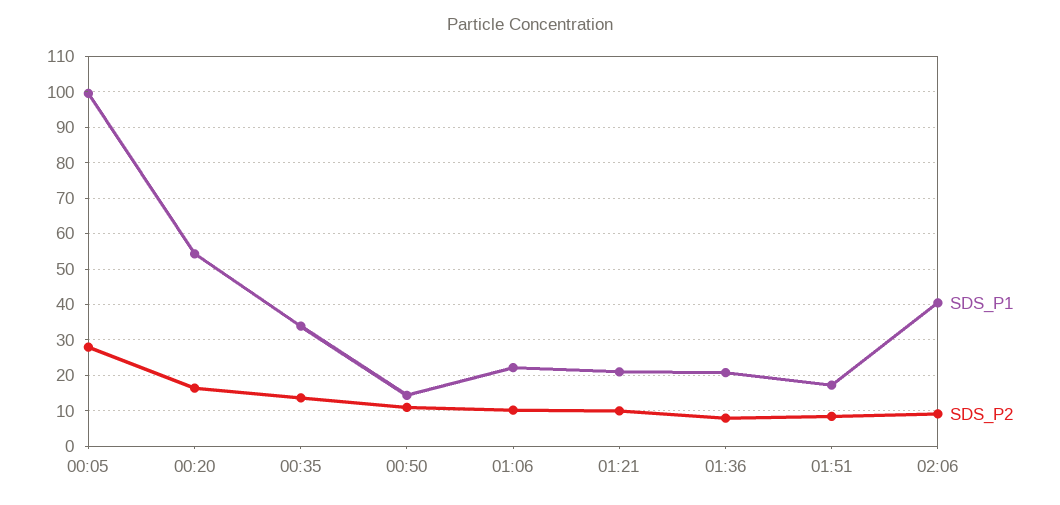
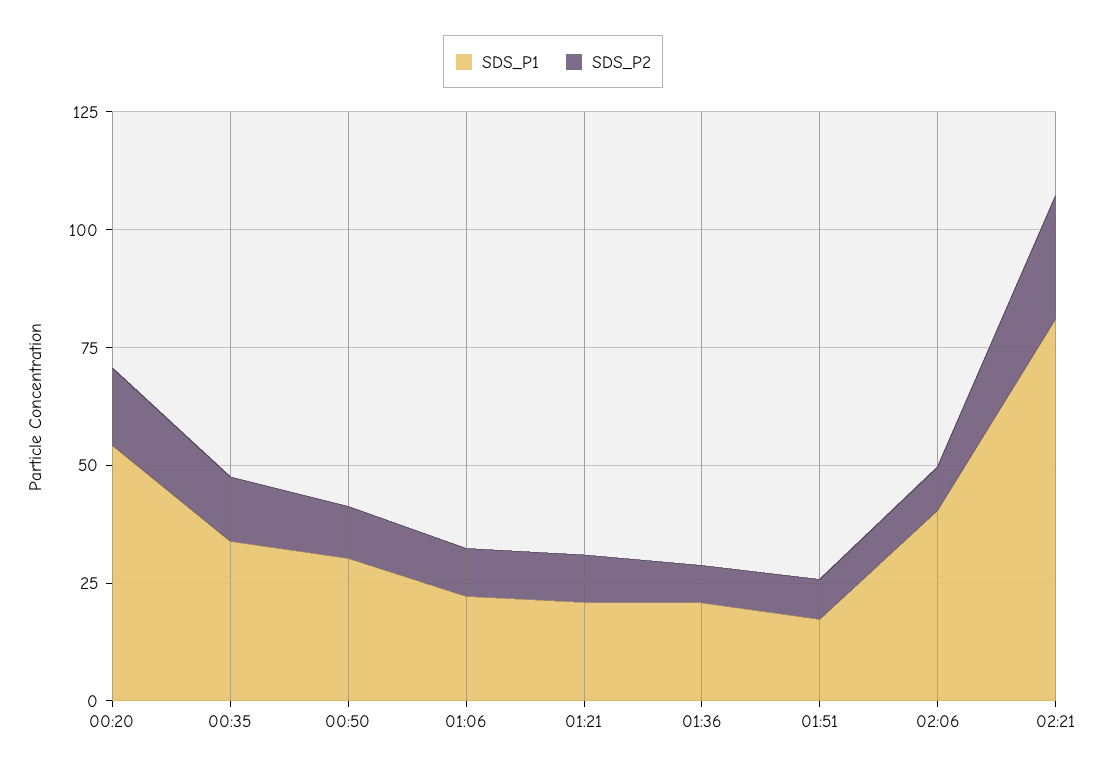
SDS_P1, 00:05: 100 -> none
SDS_P2, 00:05: 28 -> none
SDS_P1, 00:50: 14 -> 30
SDS_P1, 02:21: none -> 80
SDS_P2, 02:21: none -> 25

